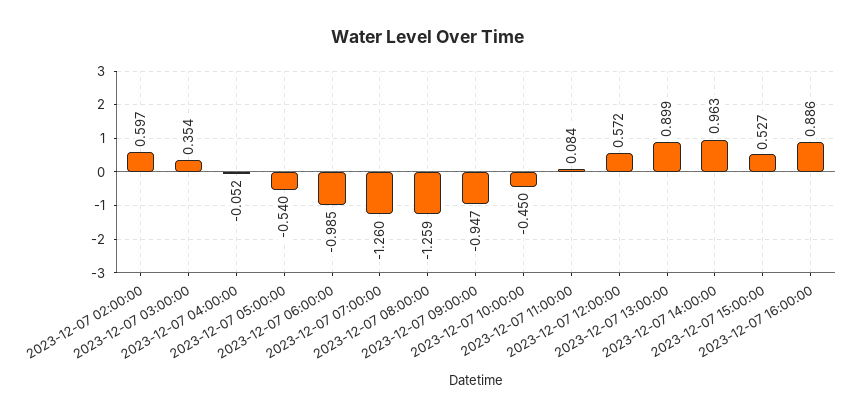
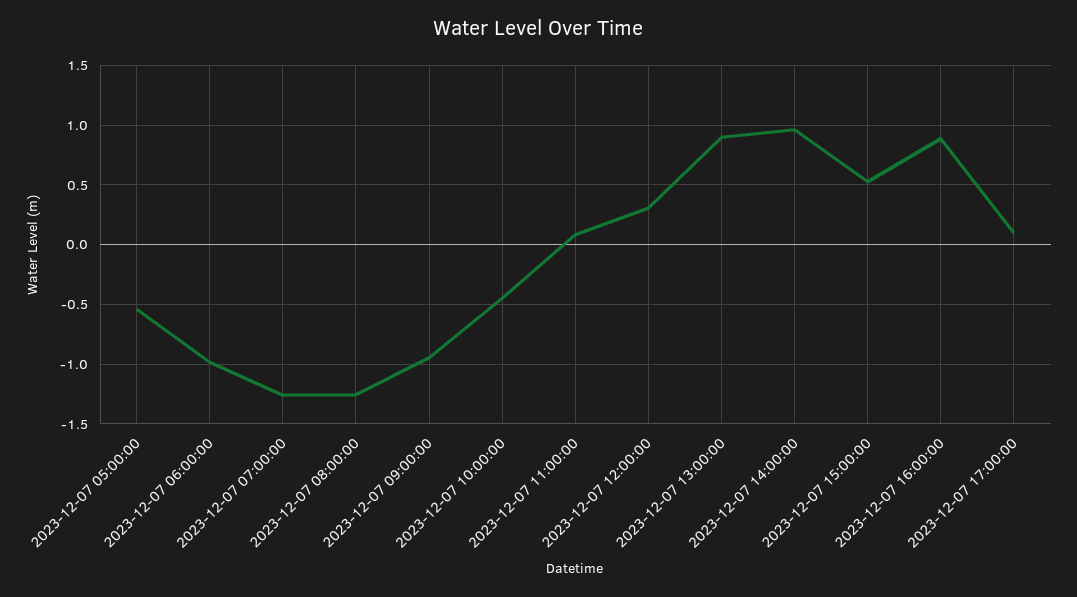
2023-12-07 02:00:00: 0.597 -> none
2023-12-07 03:00:00: 0.354 -> none
2023-12-07 04:00:00: -0.052 -> none
2023-12-07 12:00:00: 0.572 -> 0.3
2023-12-07 17:00:00: none -> 0.1

